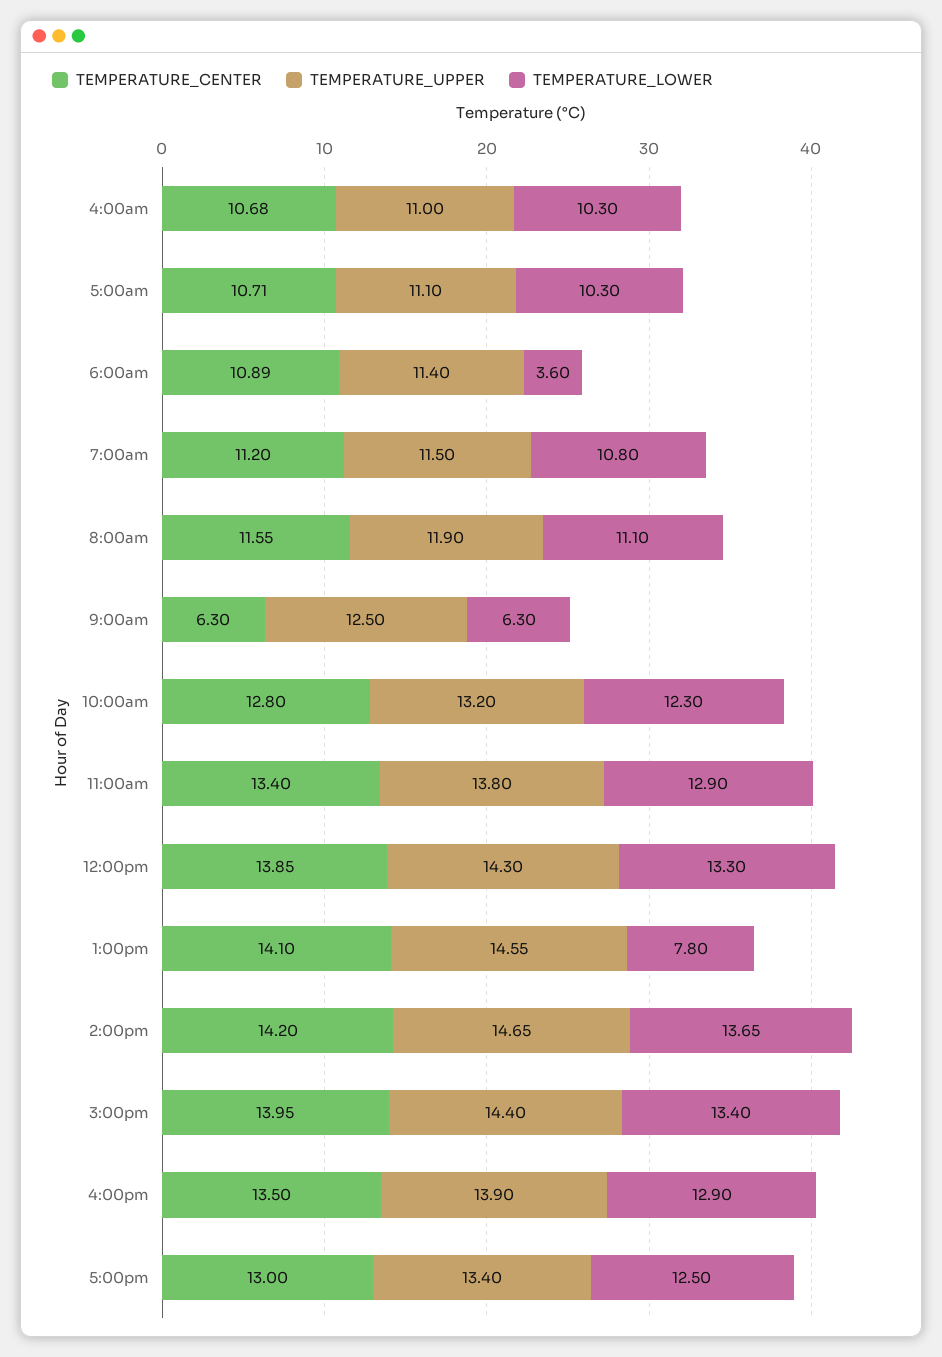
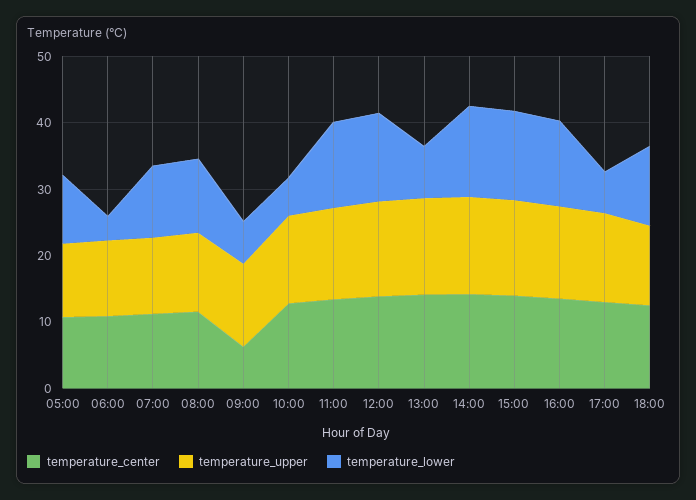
TEMPERATURE_CENTER, 4:00am: 10.68 -> none
TEMPERATURE_UPPER, 4:00am: 11 -> none
TEMPERATURE_LOWER, 4:00am: 10.3 -> none
TEMPERATURE_LOWER, 10:00am: 12.3 -> 6
TEMPERATURE_LOWER, 5:00pm: 12.5 -> 6
TEMPERATURE_CENTER, 18:00: none -> 12
TEMPERATURE_UPPER, 18:00: none -> 12
TEMPERATURE_LOWER, 18:00: none -> 12

